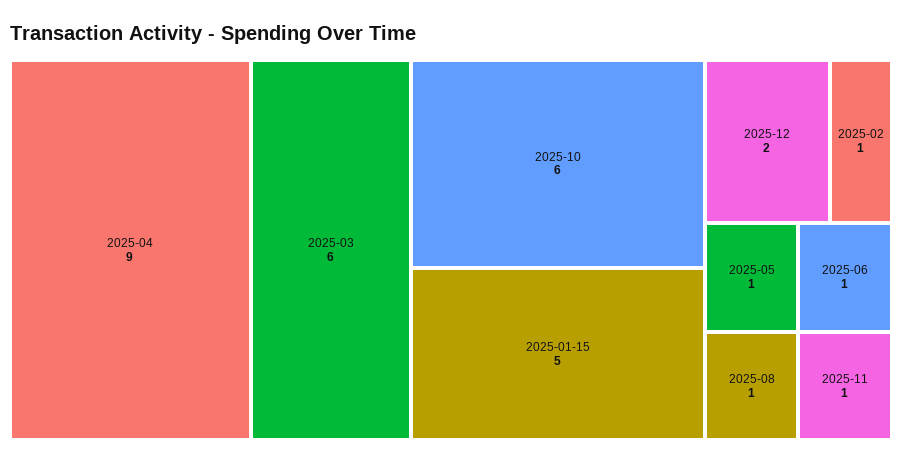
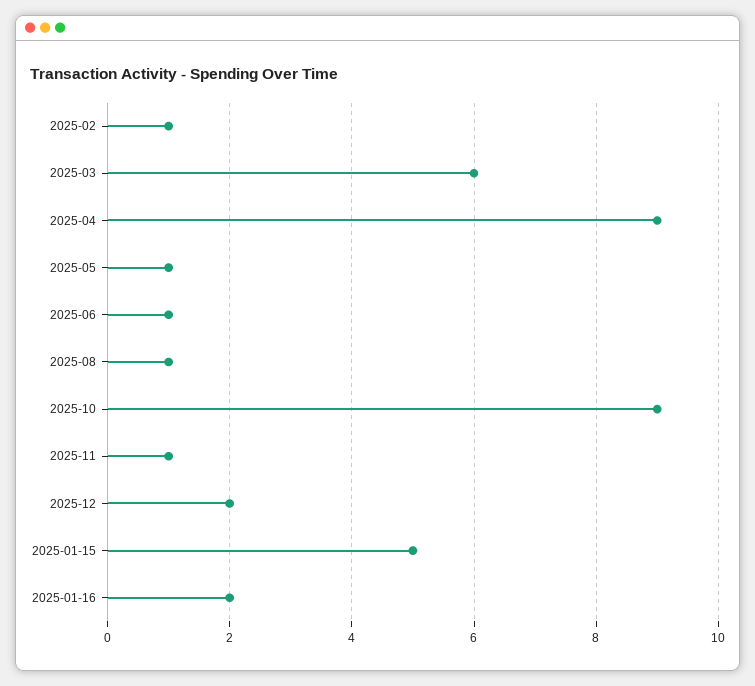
2025-10: 6 -> 9
2025-01-16: none -> 2

